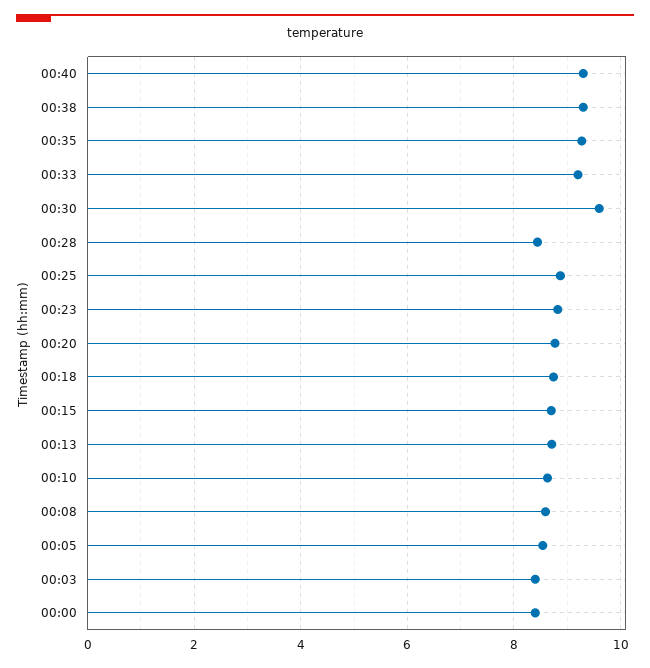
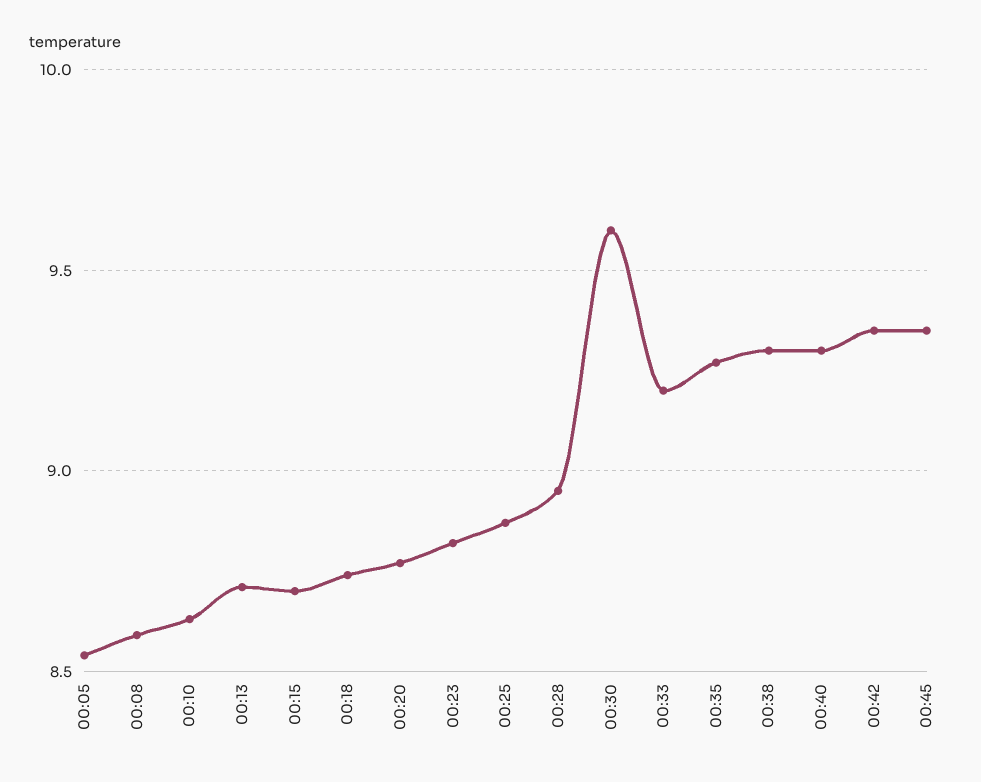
00:28: 8.4 -> 8.95
00:03: 8.4 -> none
00:00: 8.4 -> none
00:42: none -> 9.35
00:45: none -> 9.35

